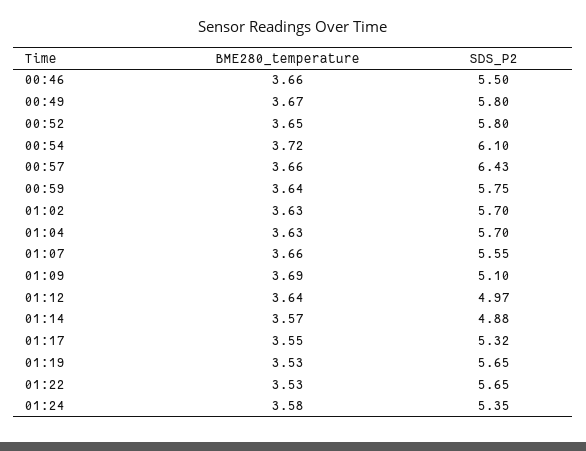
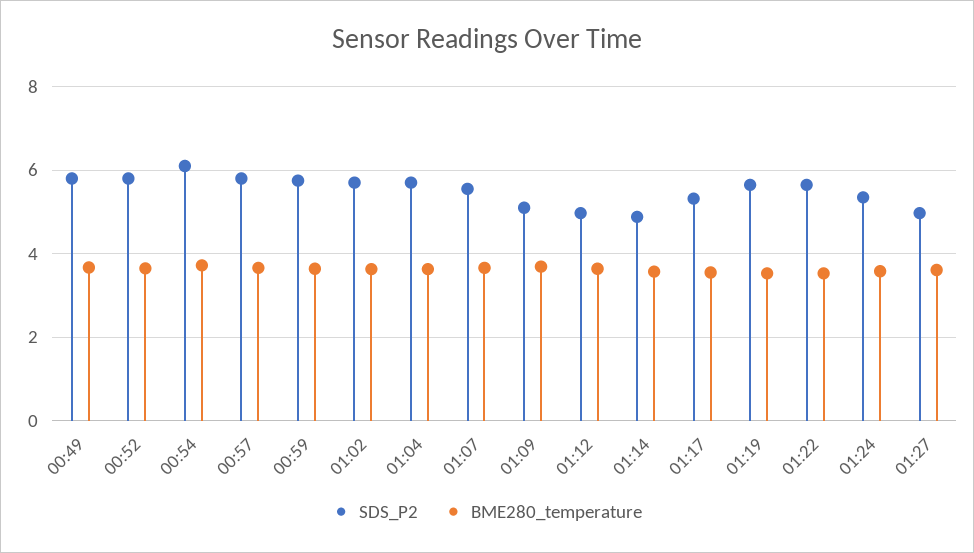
BME280_temperature, 00:46: 3.66 -> none
SDS_P2, 00:46: 5.5 -> none
SDS_P2, 00:57: 6.43 -> 5.8
SDS_P2, 01:27: none -> 5
BME280_temperature, 01:27: none -> 3.6

